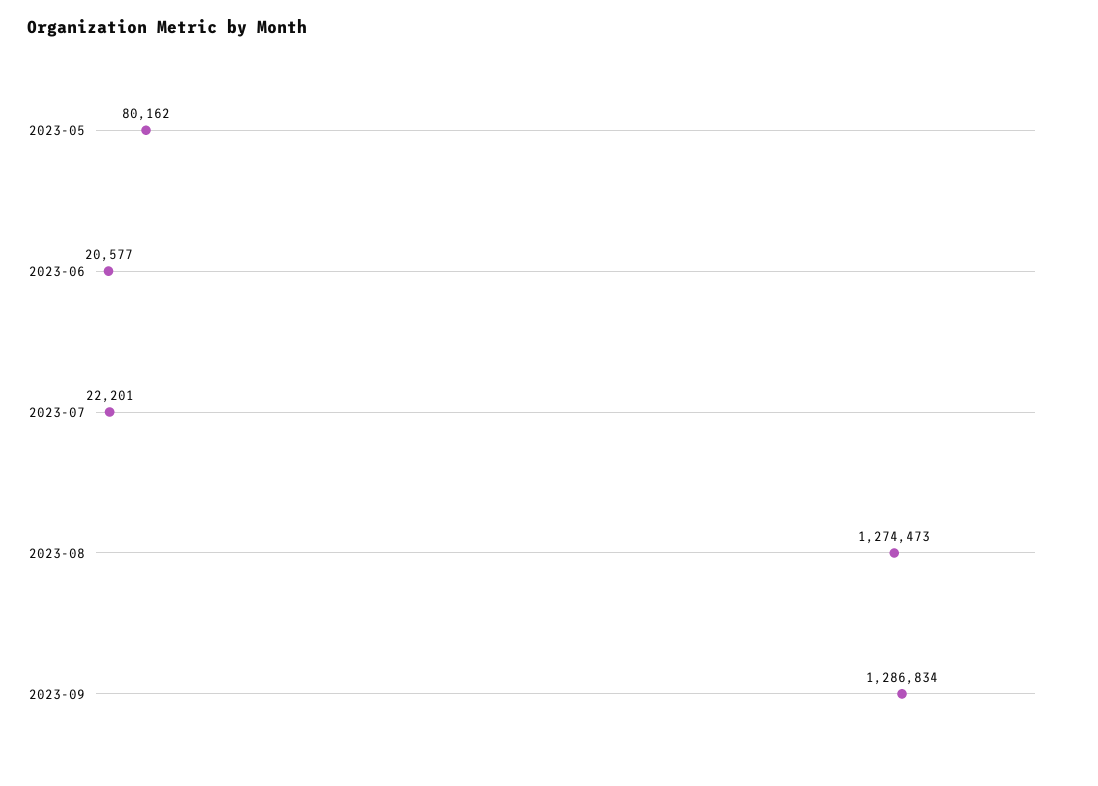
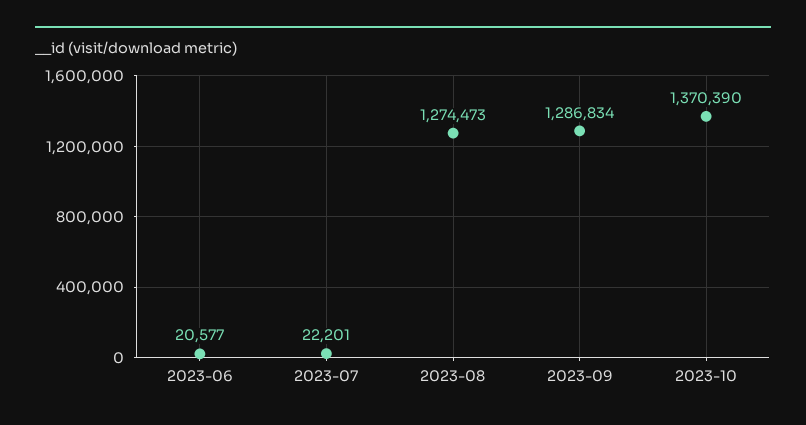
2023-05: 80162 -> none
2023-10: none -> 1370390

